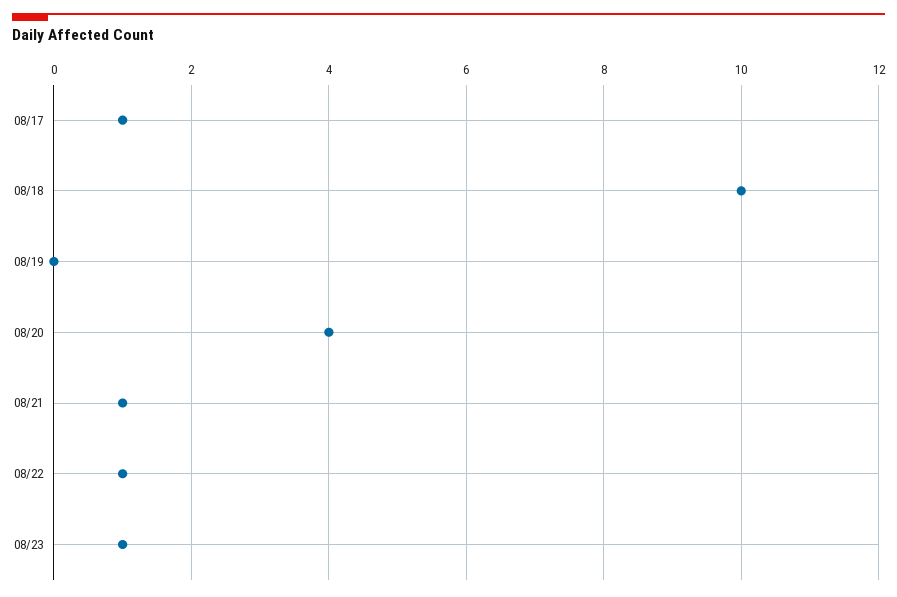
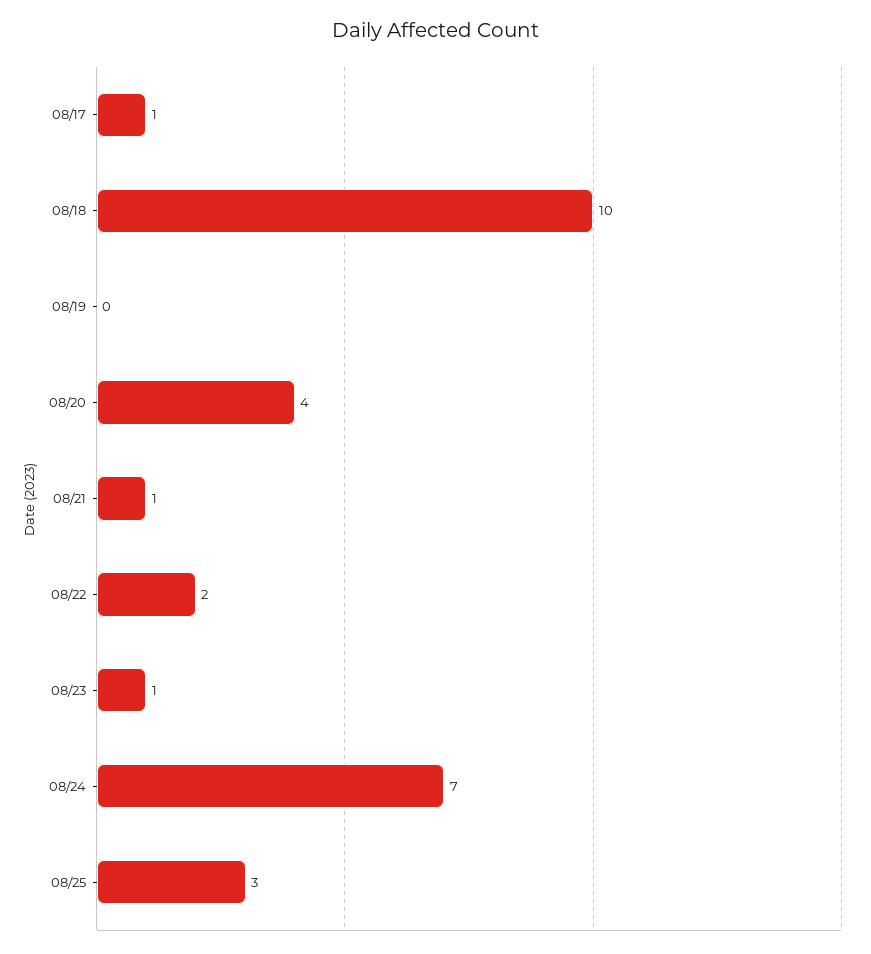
08/22: 1 -> 2
08/24: none -> 7
08/25: none -> 3

